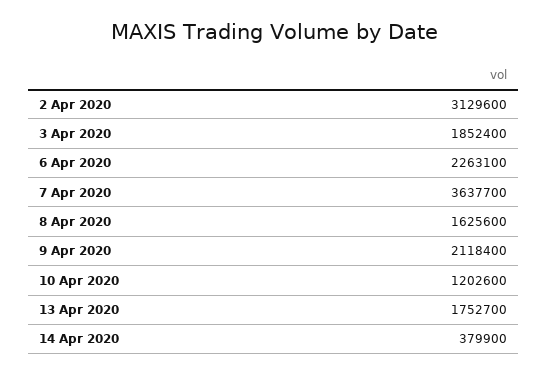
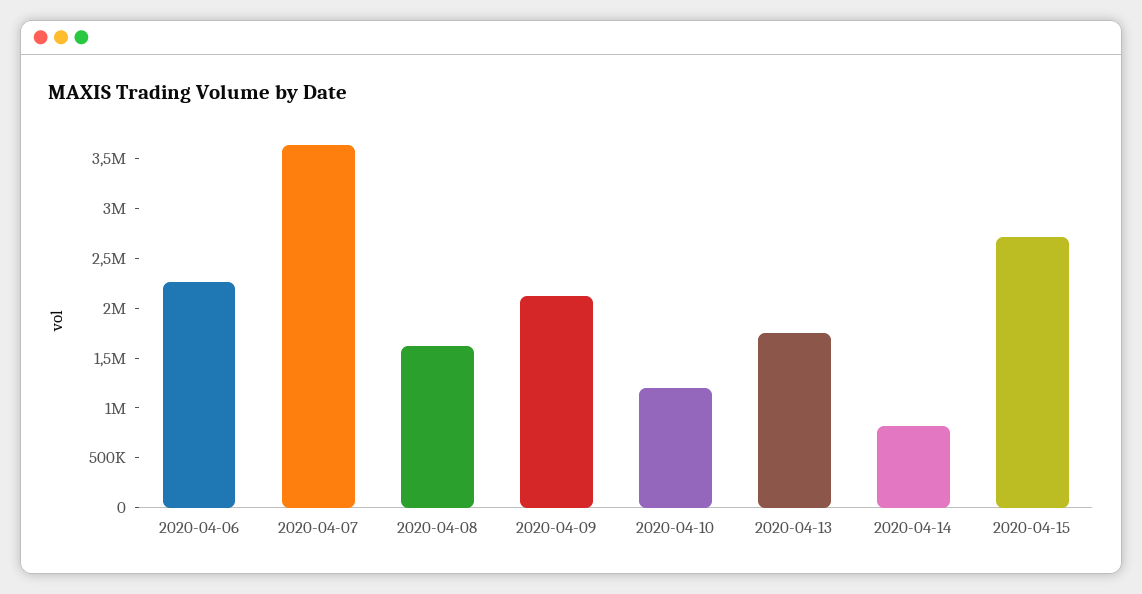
2 Apr 2020: 3129600 -> none
3 Apr 2020: 1852400 -> none
14 Apr 2020: 379900 -> 800000
2020-04-15: none -> 2700000

